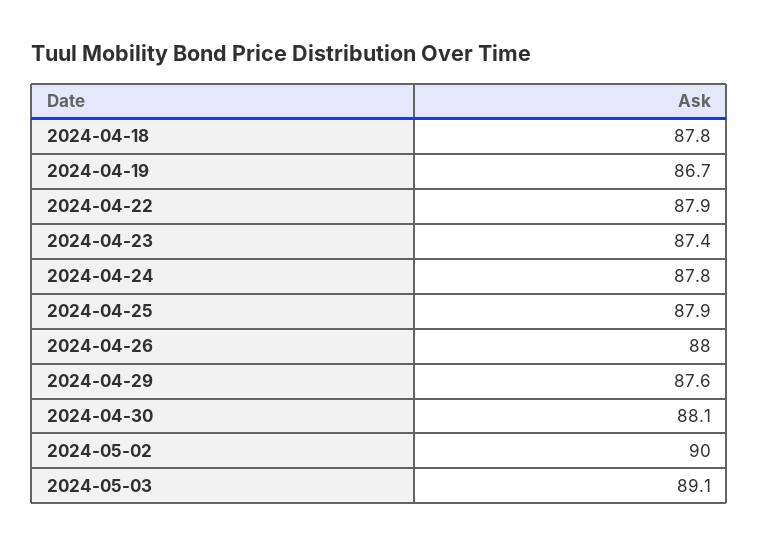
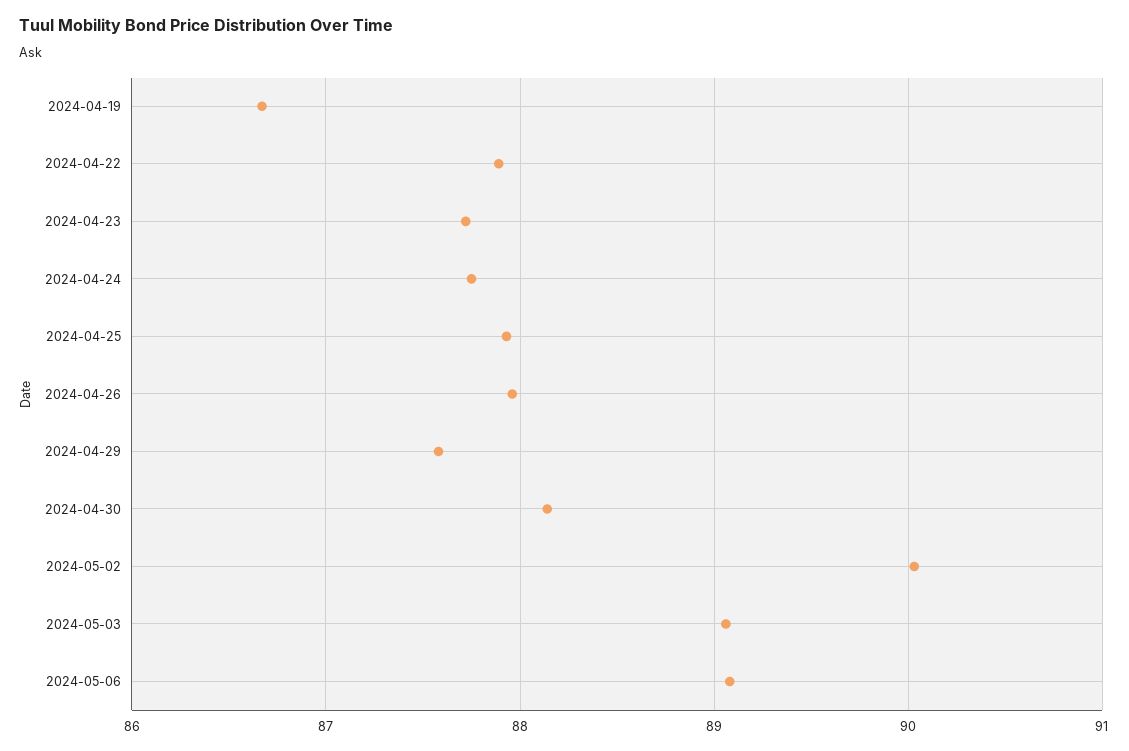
2024-04-18: 87.8 -> none
2024-04-23: 87.4 -> 87.7
2024-05-06: none -> 89.1

